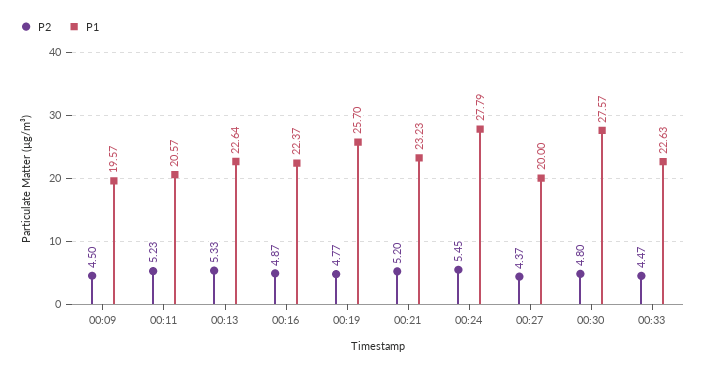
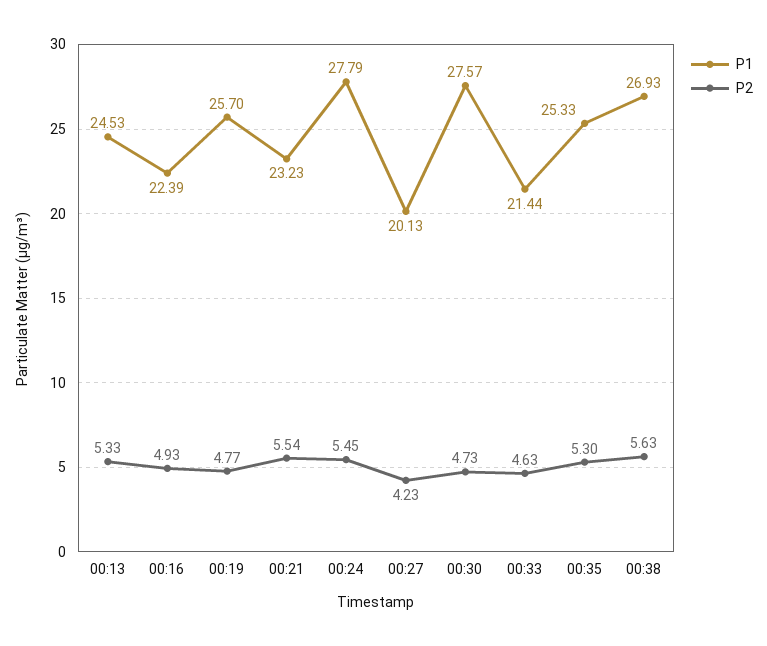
P2, 00:09: 4.5 -> none
P1, 00:09: 19.57 -> none
P2, 00:11: 5.23 -> none
P1, 00:11: 20.57 -> none
P1, 00:13: 22.64 -> 24.53
P2, 00:16: 4.87 -> 4.93
P1, 00:16: 22.37 -> 22.39
P2, 00:21: 5.2 -> 5.54
P2, 00:27: 4.37 -> 4.23
P1, 00:27: 20 -> 20.13
P2, 00:30: 4.8 -> 4.73
P2, 00:33: 4.47 -> 4.63
P1, 00:33: 22.63 -> 21.44
P1, 00:35: none -> 25.33
P2, 00:35: none -> 5.3
P1, 00:38: none -> 26.93
P2, 00:38: none -> 5.63

